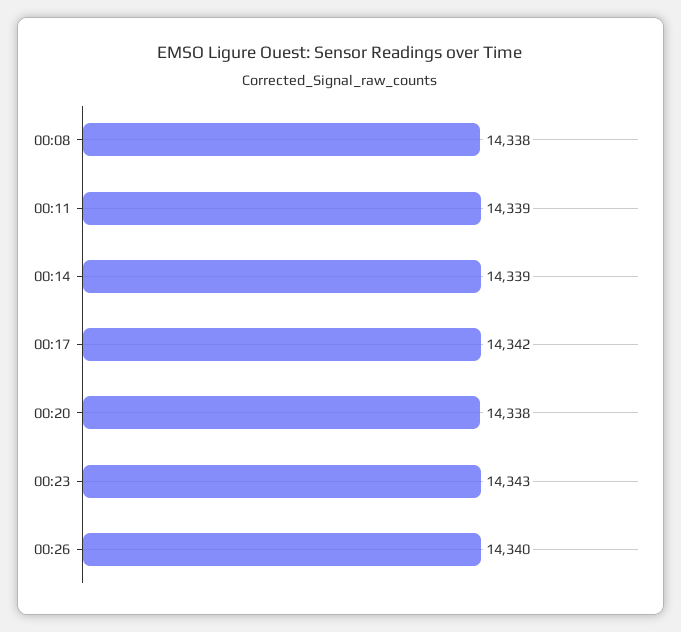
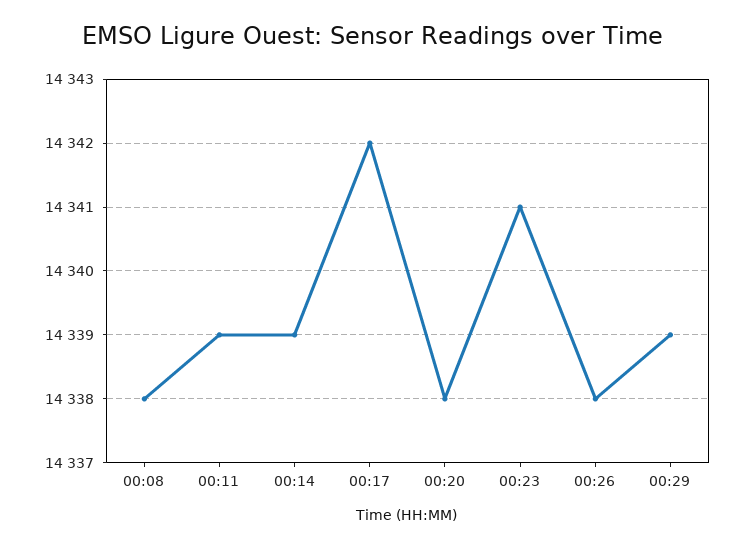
00:23: 14343 -> 14341
00:26: 14340 -> 14338
00:29: none -> 14339

